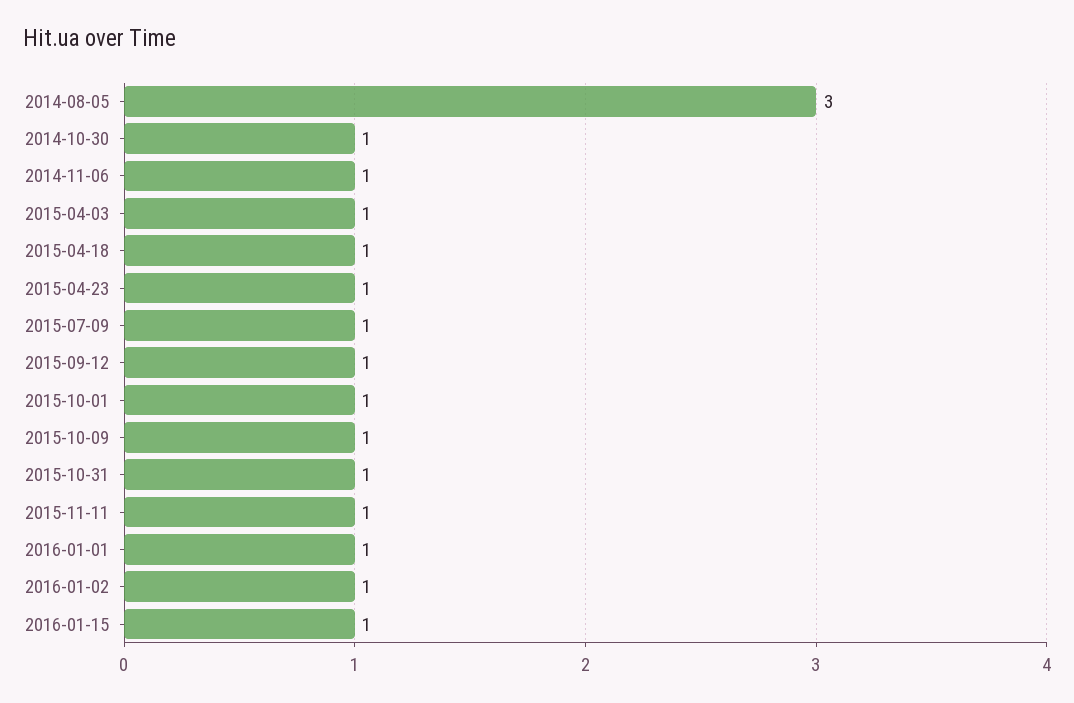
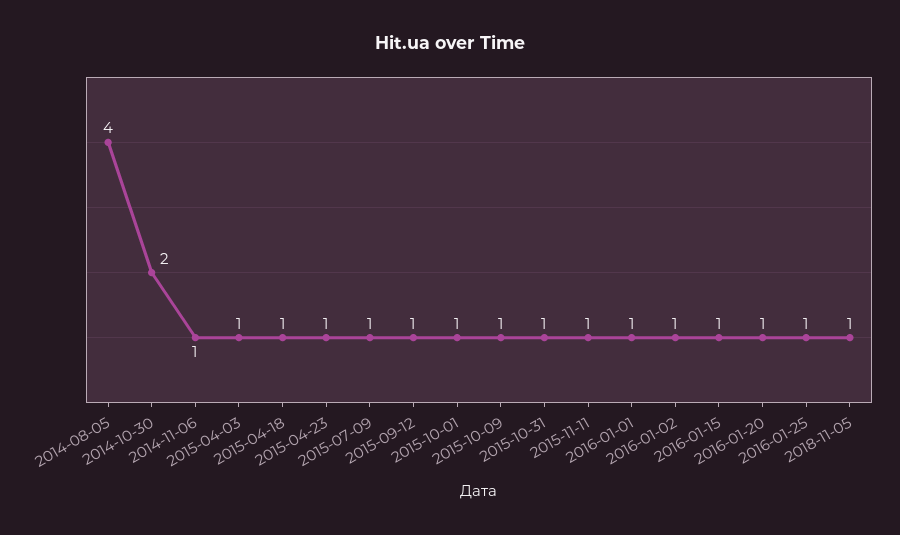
2014-08-05: 3 -> 4
2014-10-30: 1 -> 2
2016-01-20: none -> 1
2016-01-25: none -> 1
2018-11-05: none -> 1

